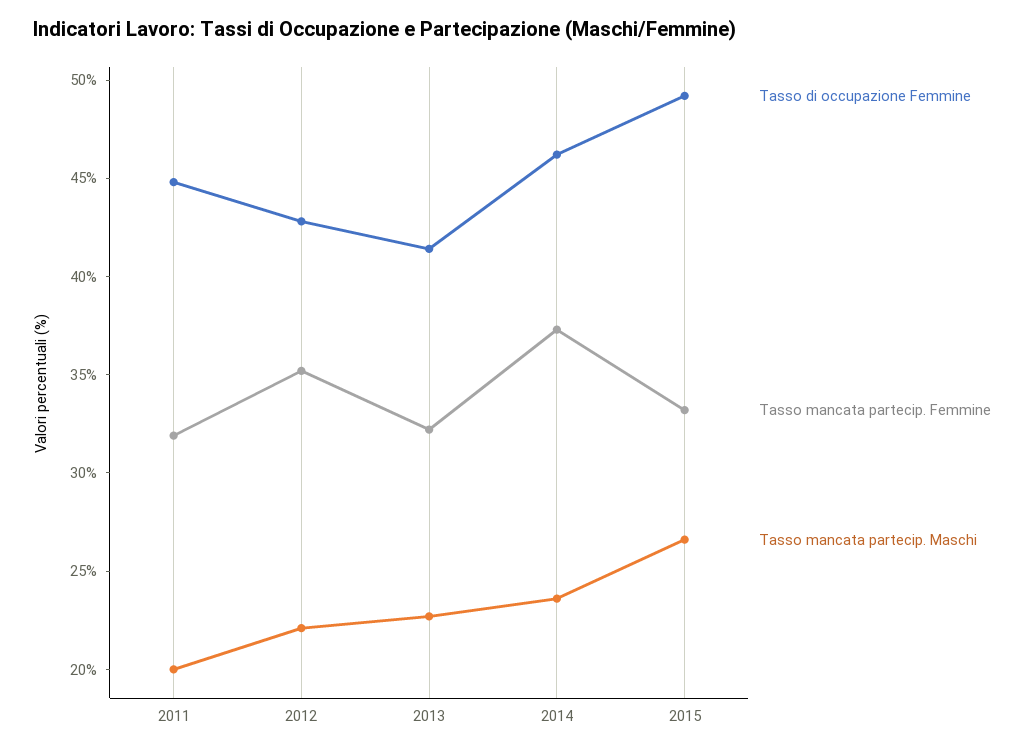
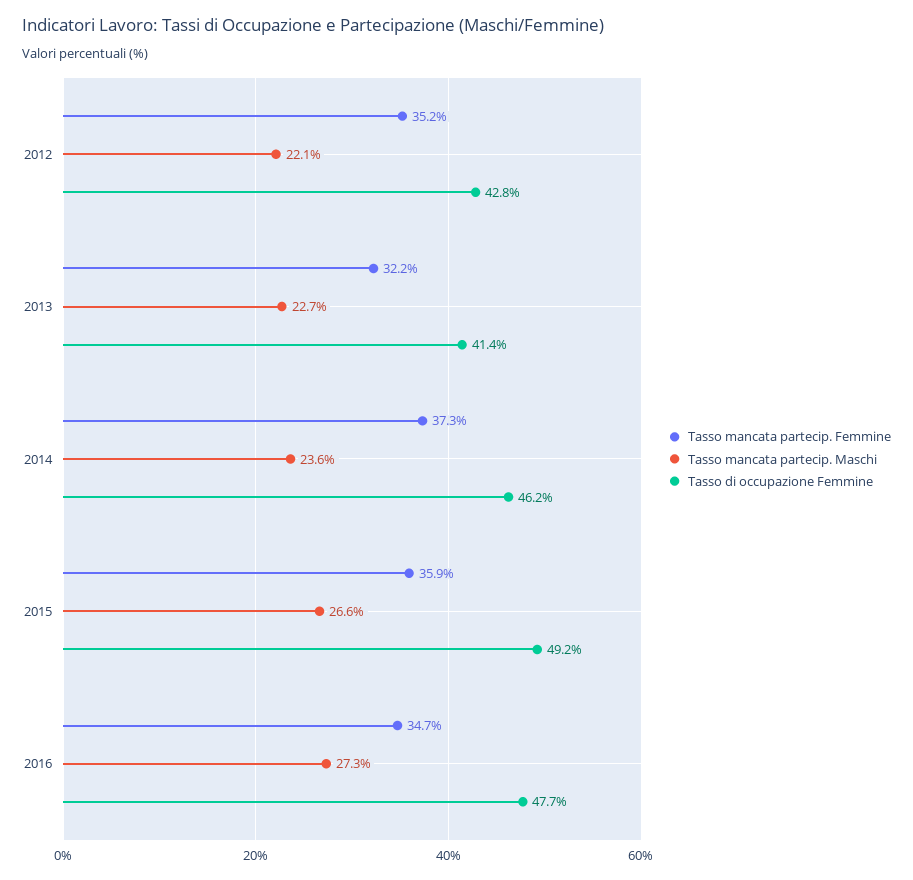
Tasso di occupazione Femmine, 2011: 45 -> none
Tasso mancata partecip. Femmine, 2011: 32 -> none
Tasso mancata partecip. Maschi, 2011: 20 -> none
Tasso mancata partecip. Femmine, 2015: 33 -> 35.9
Tasso mancata partecip. Femmine, 2016: none -> 34.7
Tasso mancata partecip. Maschi, 2016: none -> 27.3
Tasso di occupazione Femmine, 2016: none -> 47.7

